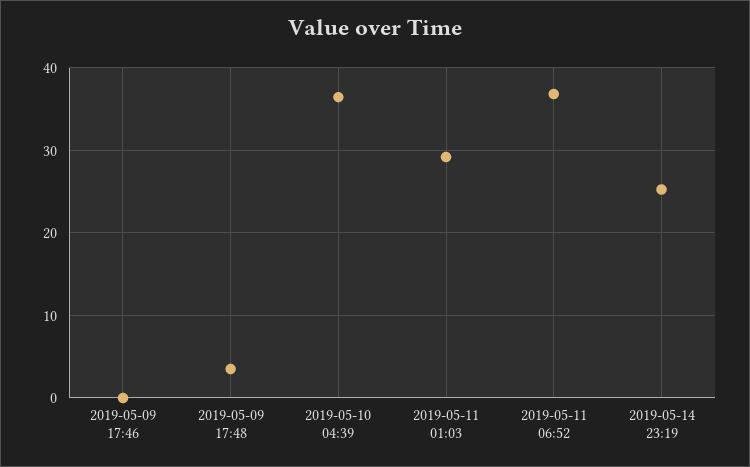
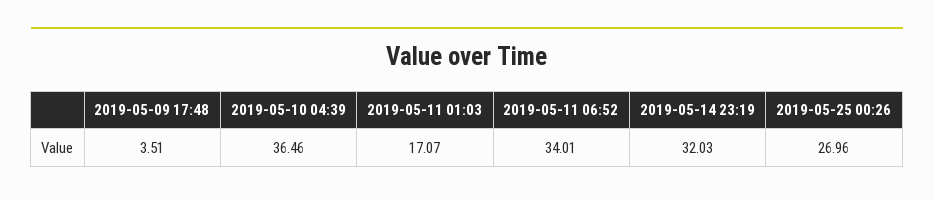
2019-05-09 17:46: 0 -> none
2019-05-11 01:03: 29 -> 17.07
2019-05-11 06:52: 37 -> 34.01
2019-05-14 23:19: 25 -> 32.03
2019-05-25 00:26: none -> 26.96

